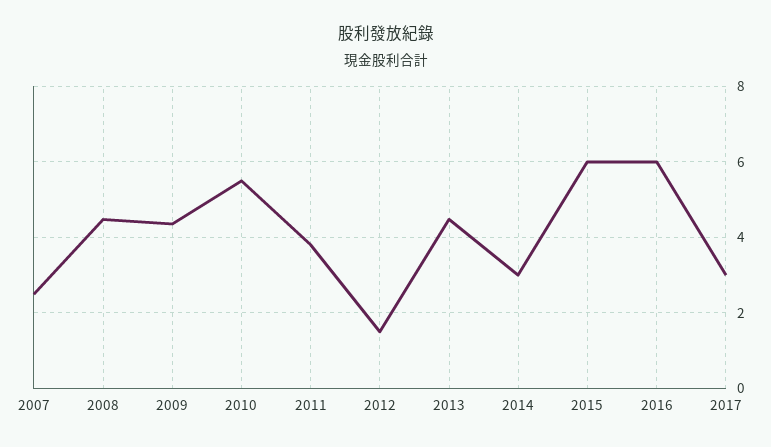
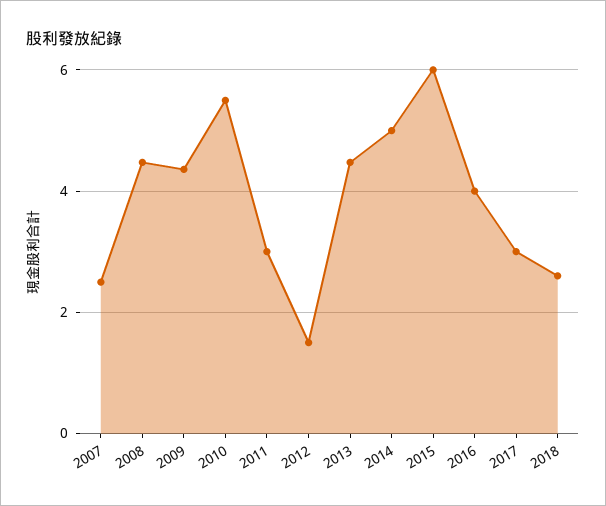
2011: 3.8 -> 3
2014: 3 -> 5
2016: 6 -> 4
2018: none -> 2.6

